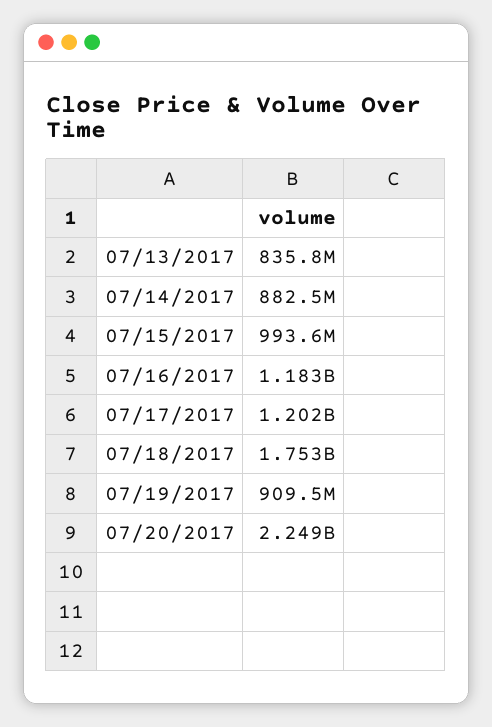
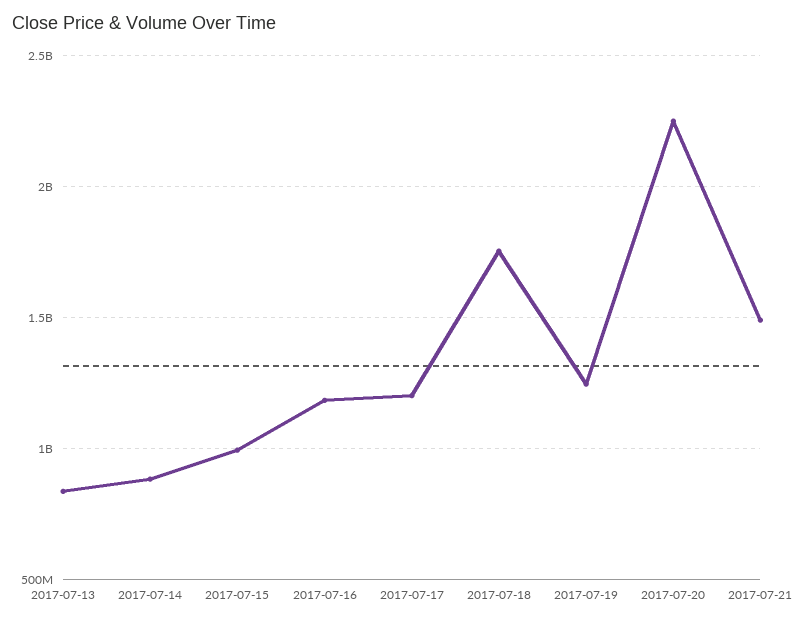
07/19/2017: 909500000 -> 1250000000
2017-07-21: none -> 1500000000

